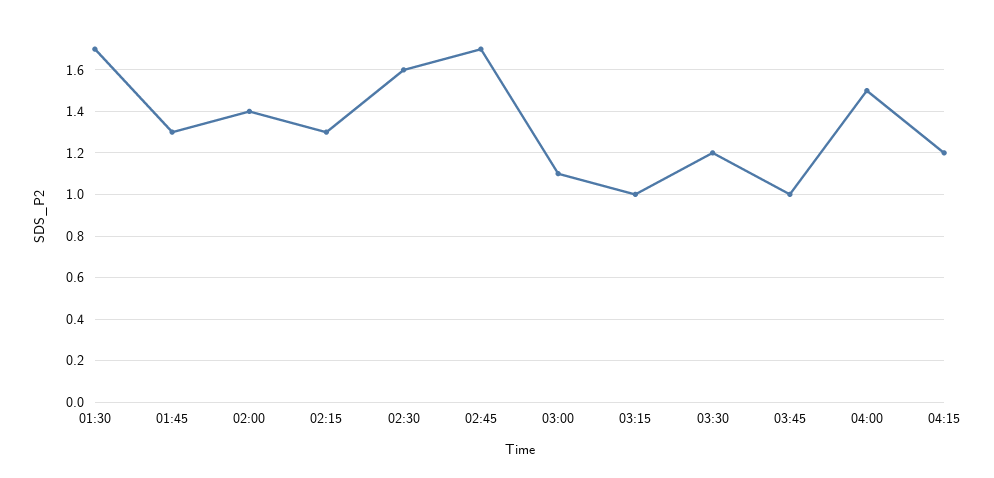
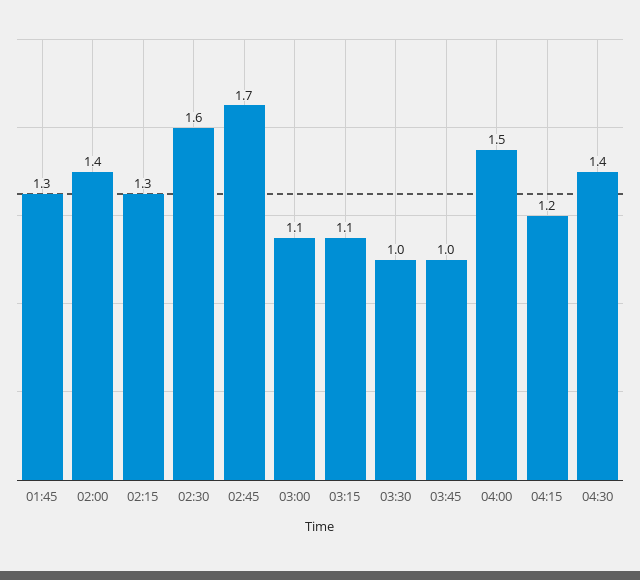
01:30: 1.7 -> none
03:15: 1 -> 1.1
03:30: 1.2 -> 1
04:30: none -> 1.4

